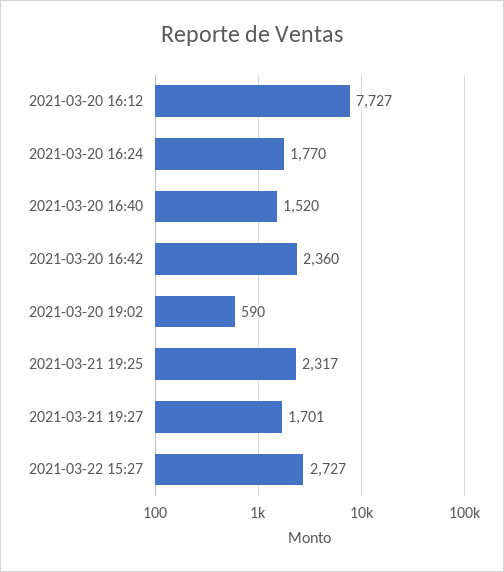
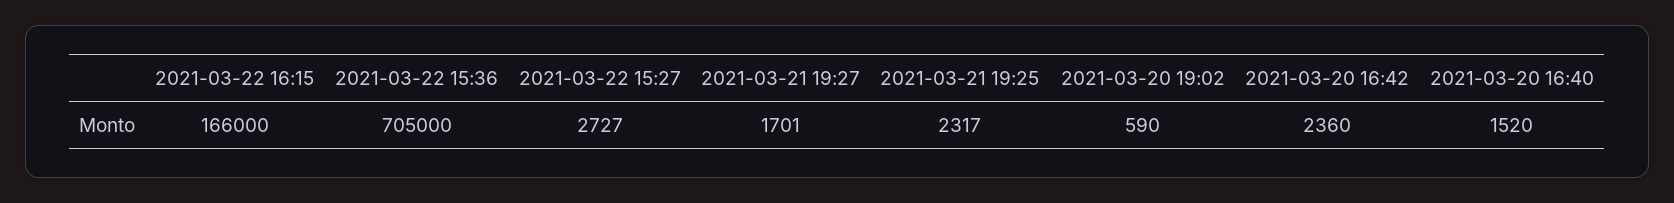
2021-03-20 16:12: 7727 -> none
2021-03-20 16:24: 1770 -> none
2021-03-22 16:15: none -> 166000
2021-03-22 15:36: none -> 705000

